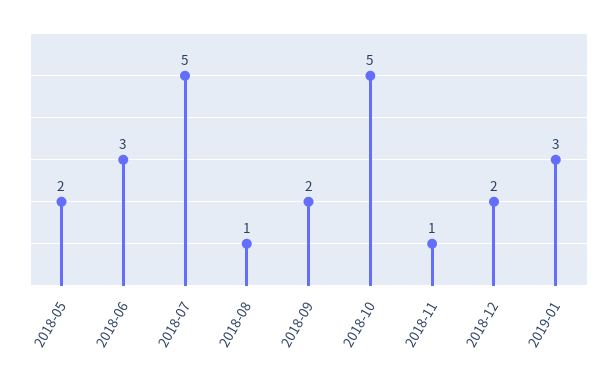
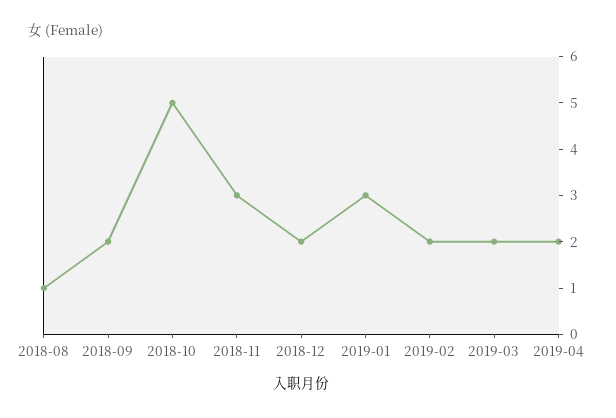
2018-05: 2 -> none
2018-06: 3 -> none
2018-07: 5 -> none
2018-11: 1 -> 3
2019-02: none -> 2
2019-03: none -> 2
2019-04: none -> 2

